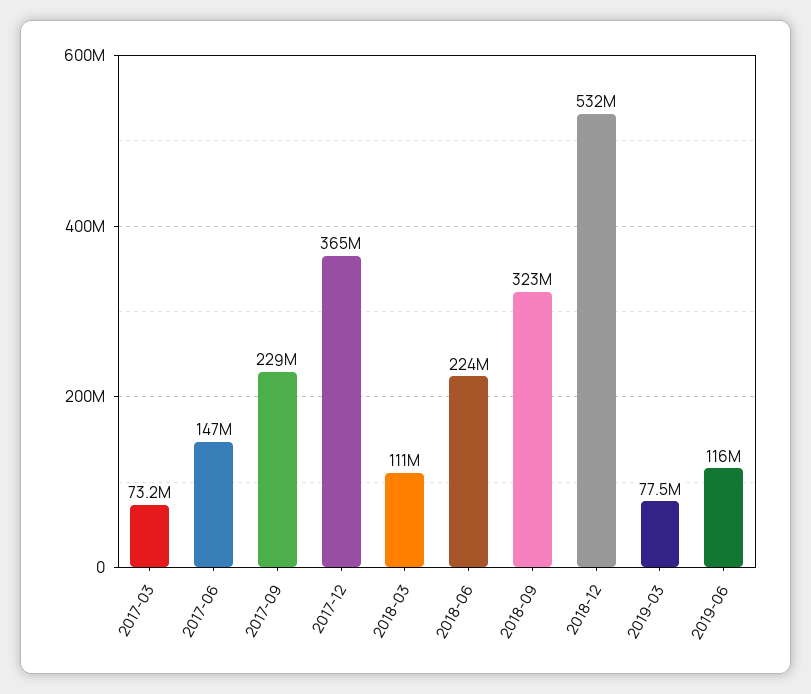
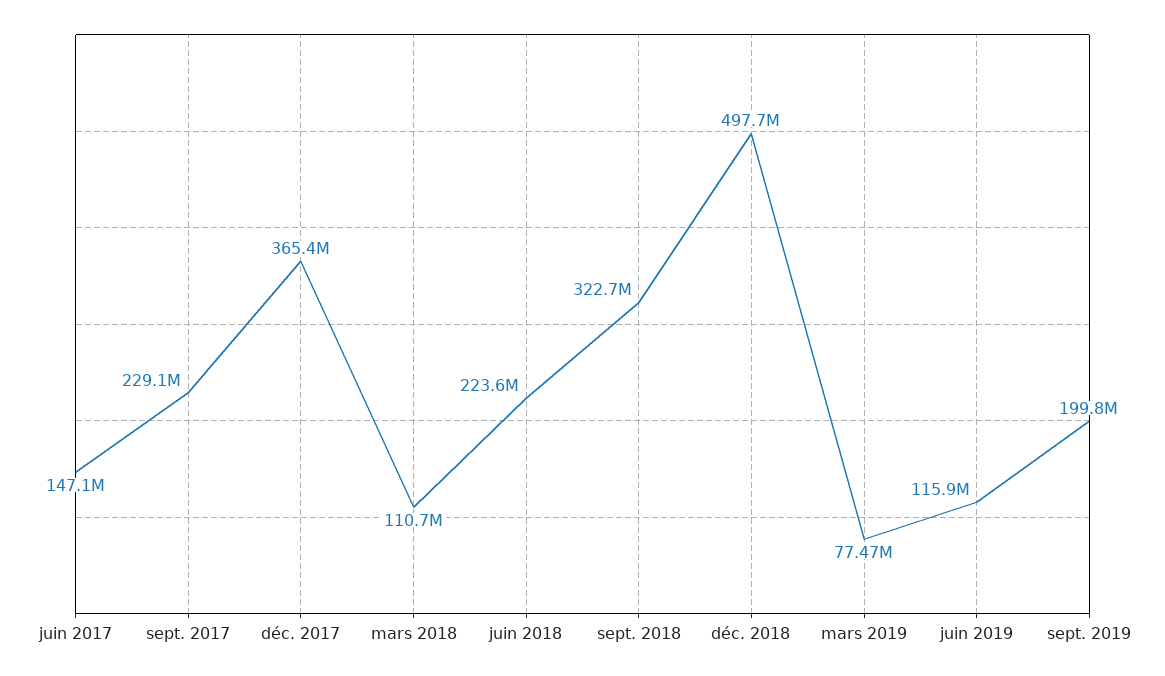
2017-03: 73200000 -> none
2018-12: 532000000 -> 497700000
sept. 2019: none -> 199800000

